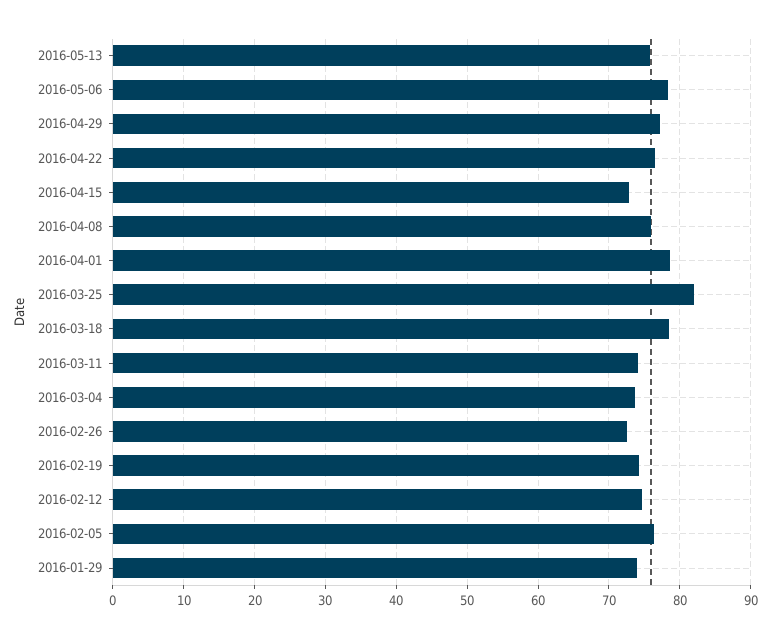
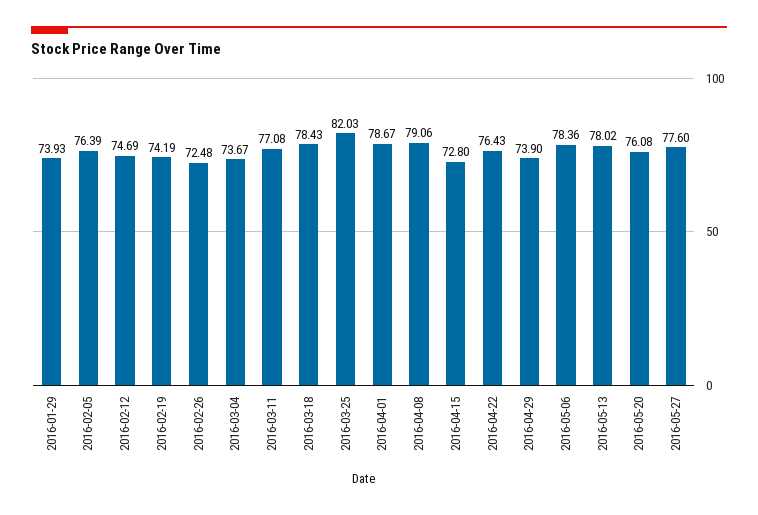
2016-05-13: 76 -> 78.02
2016-04-29: 77 -> 73.9
2016-04-08: 76 -> 79.06
2016-03-11: 74 -> 77.08
2016-05-20: none -> 76.08
2016-05-27: none -> 77.6

